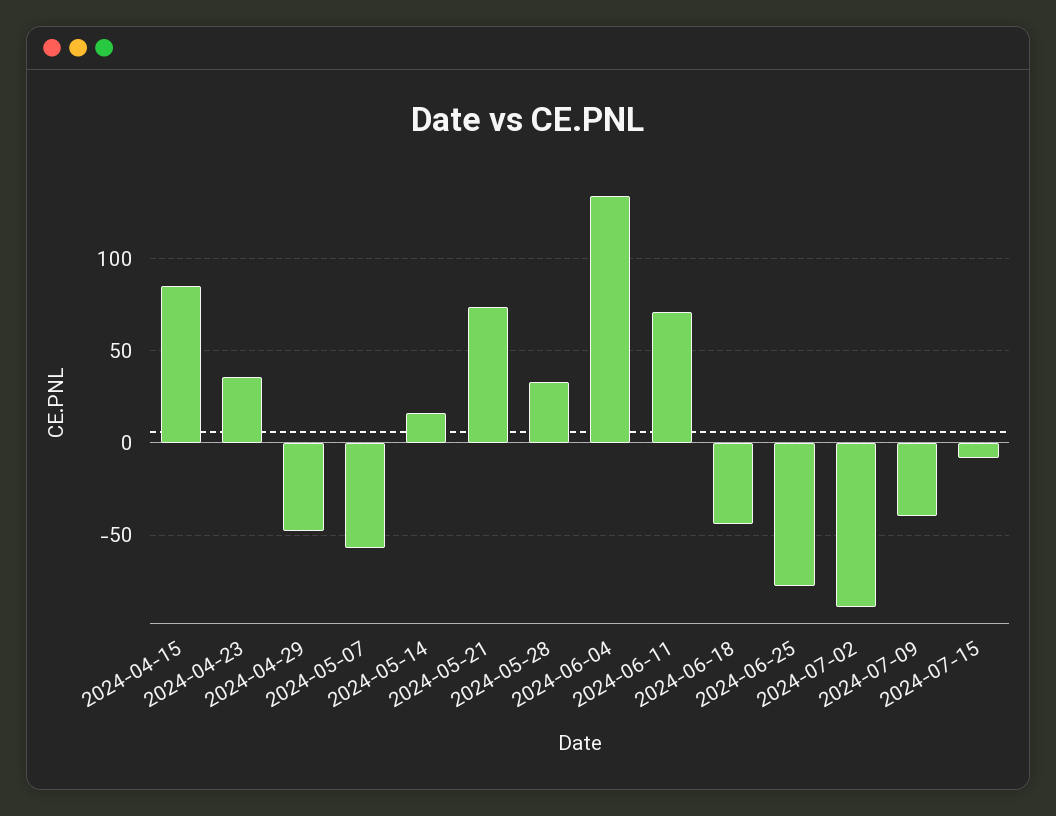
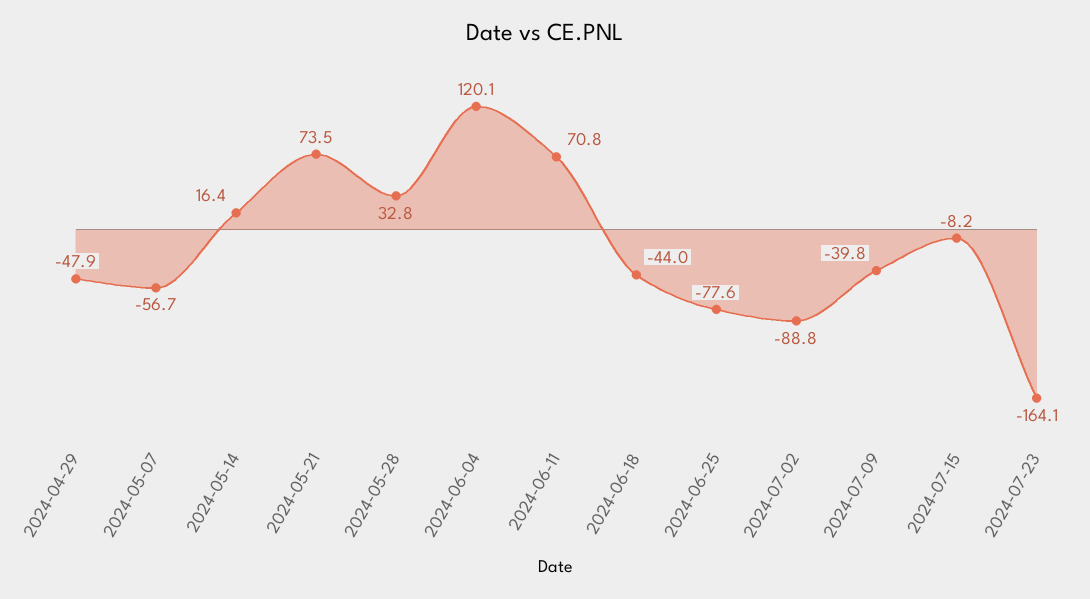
2024-04-15: 85 -> none
2024-04-23: 35 -> none
2024-06-04: 135 -> 120.1
2024-07-23: none -> -164.1

